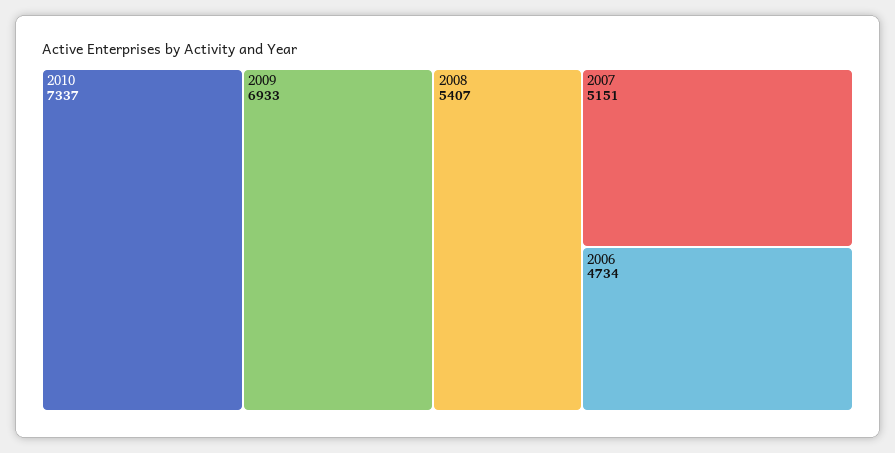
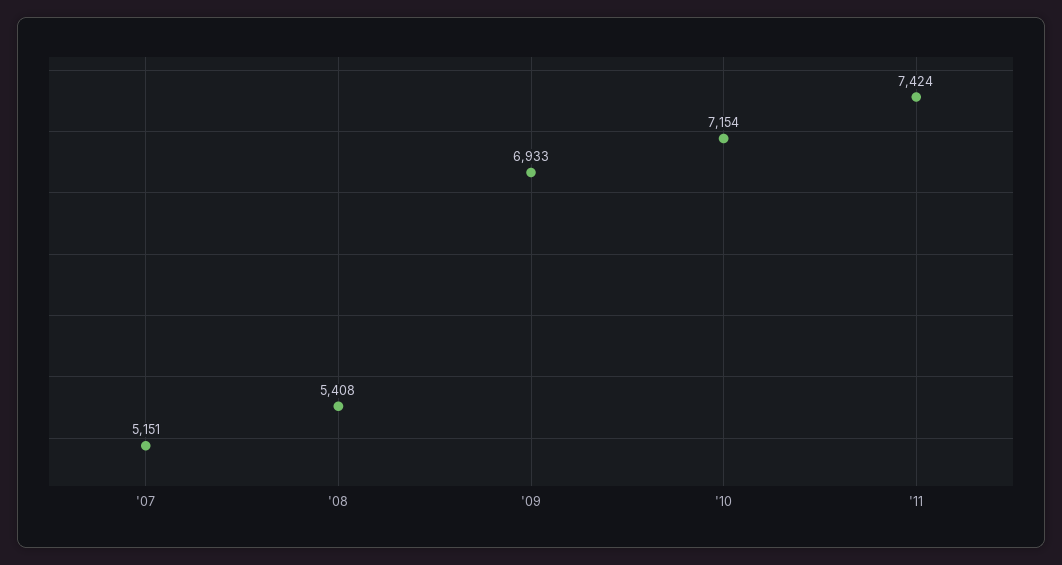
2010: 7337 -> 7154
2008: 5407 -> 5408
2006: 4734 -> none
'11: none -> 7424

